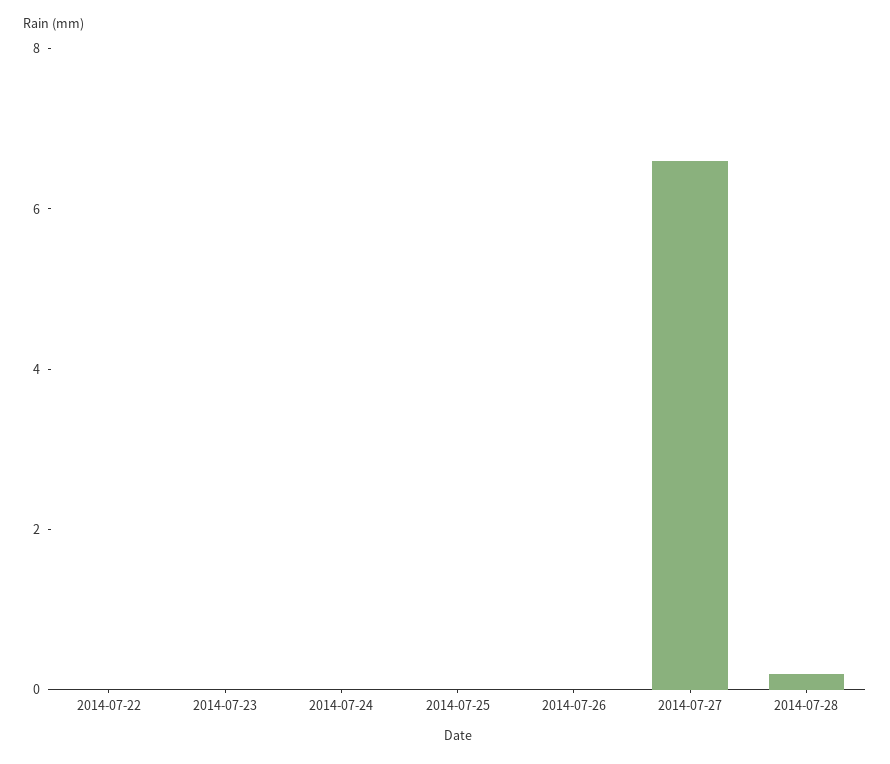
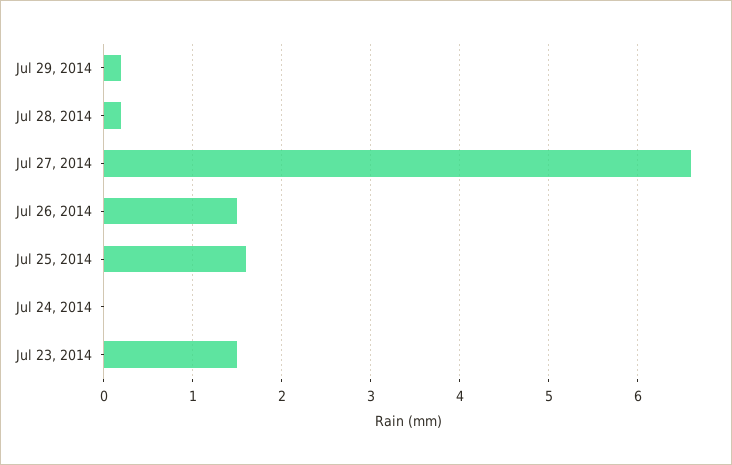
2014-07-22: 0 -> none
2014-07-23: 0 -> 1.5
2014-07-25: 0 -> 1.6
2014-07-26: 0 -> 1.5
Jul 29, 2014: none -> 0.2

